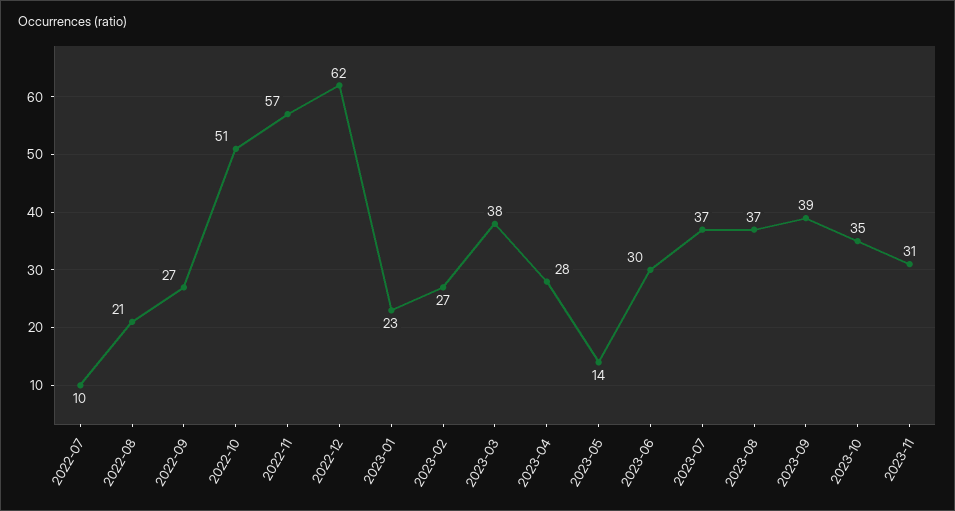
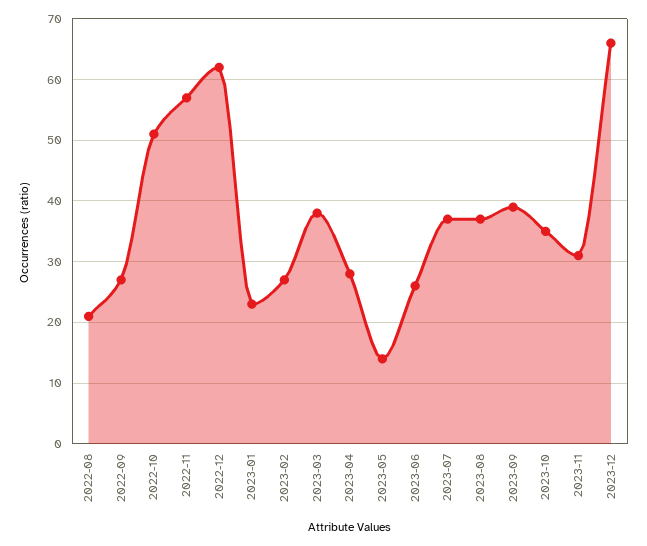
2022-07: 10 -> none
2023-06: 30 -> 26
2023-12: none -> 66

